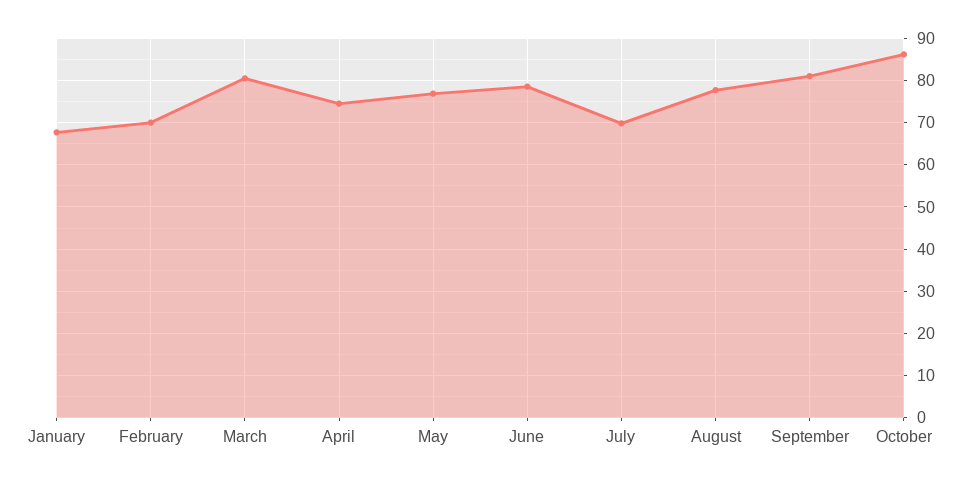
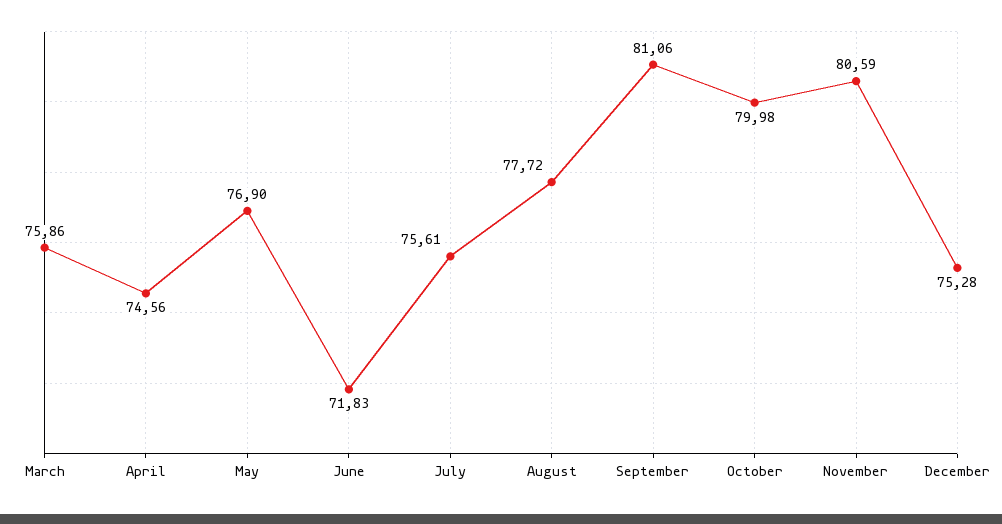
January: 68 -> none
February: 70 -> none
March: 80 -> 75.86
June: 78 -> 71.83
July: 70 -> 75.61
October: 86 -> 79.98
November: none -> 80.59
December: none -> 75.28

